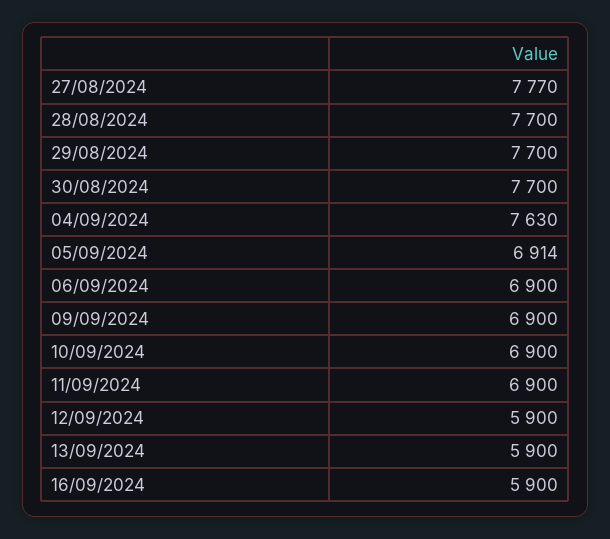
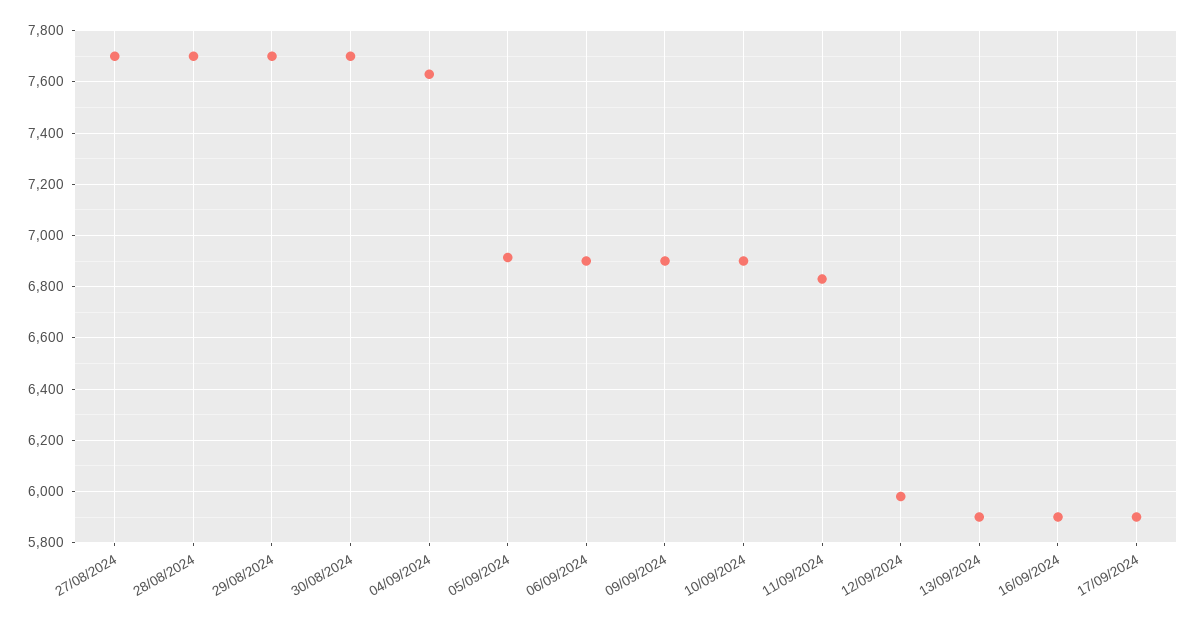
27/08/2024: 7770 -> 7700
11/09/2024: 6900 -> 6825
12/09/2024: 5900 -> 5975
17/09/2024: none -> 5900

